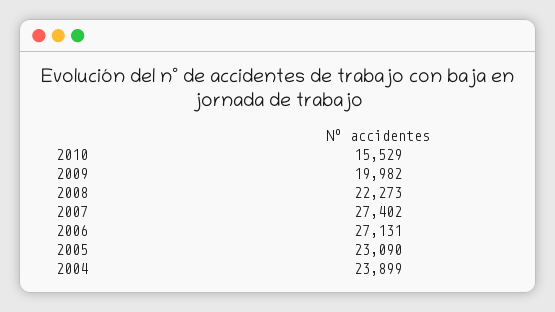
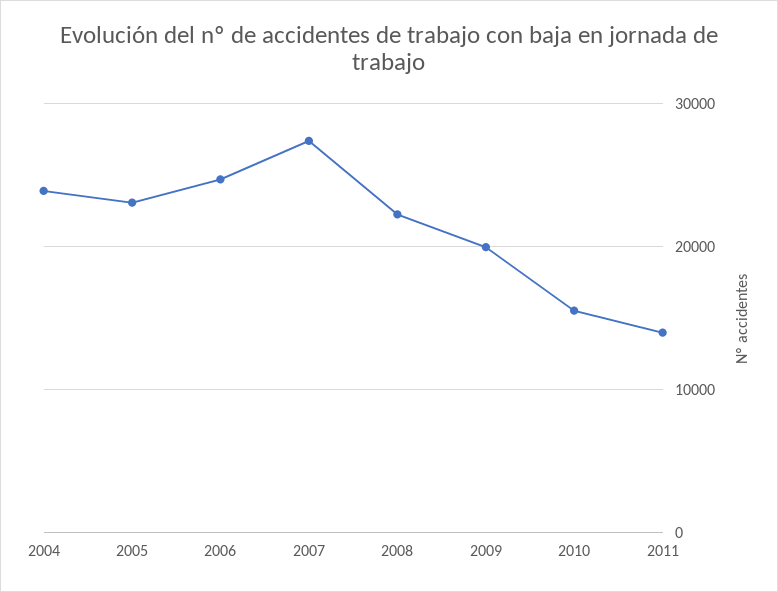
2006: 27131 -> 25000
2011: none -> 14000

